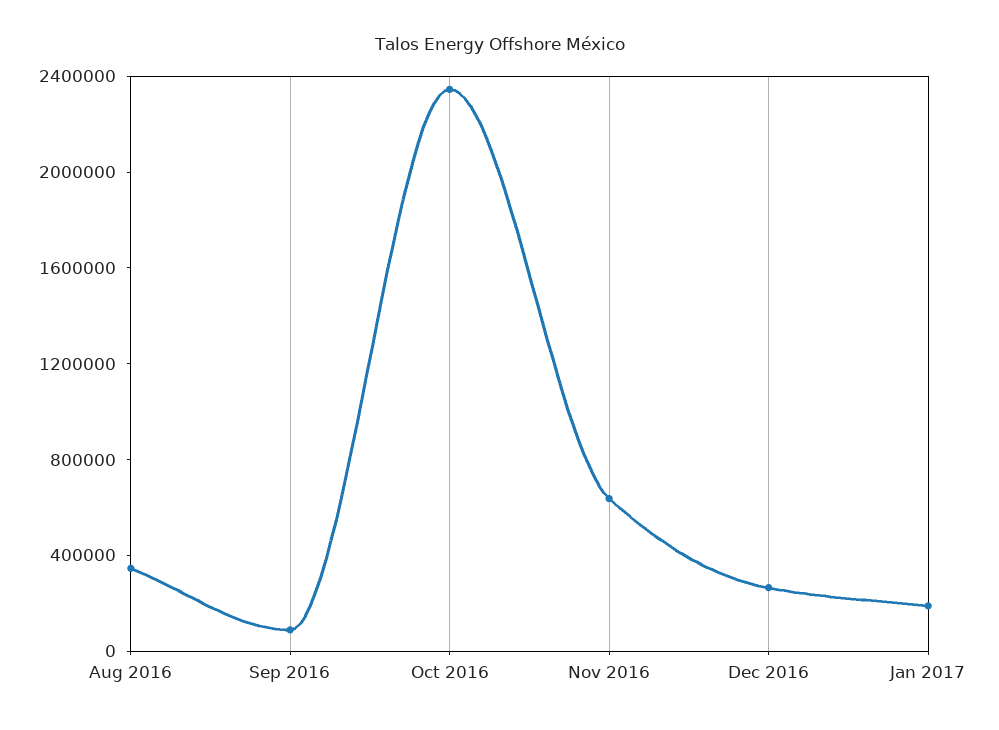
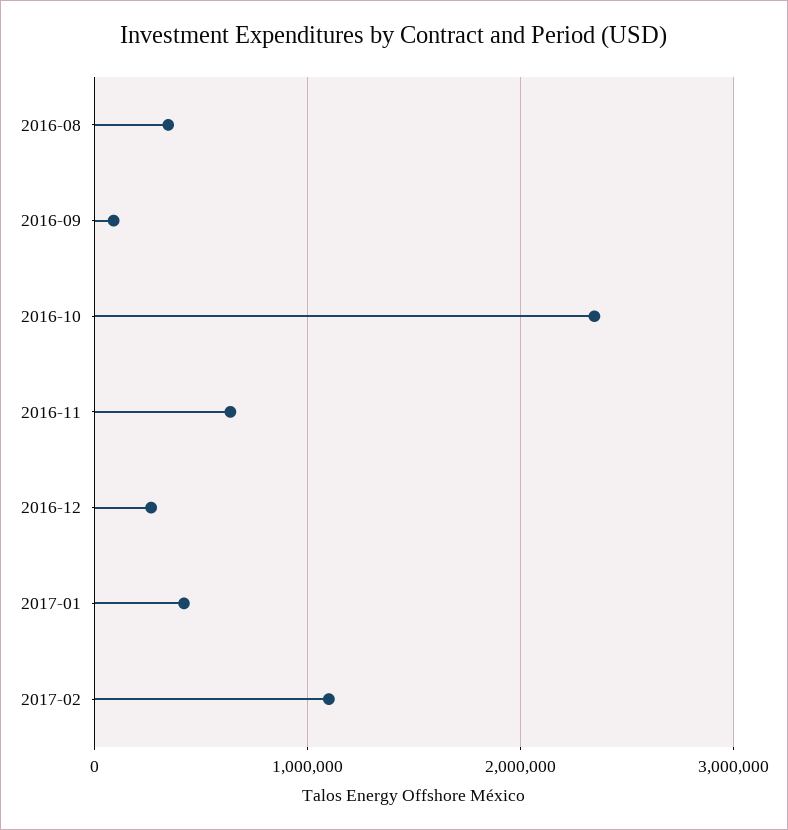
Jan 2017: 200000 -> 400000
2017-02: none -> 1100000

